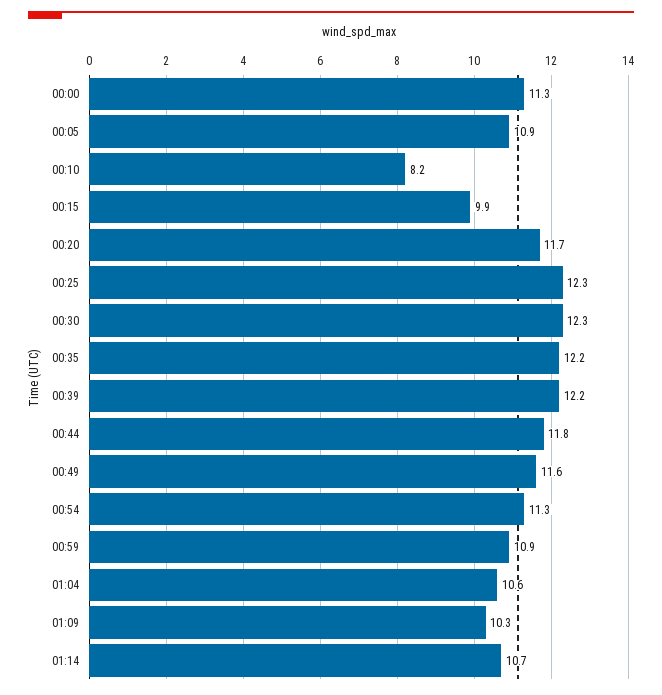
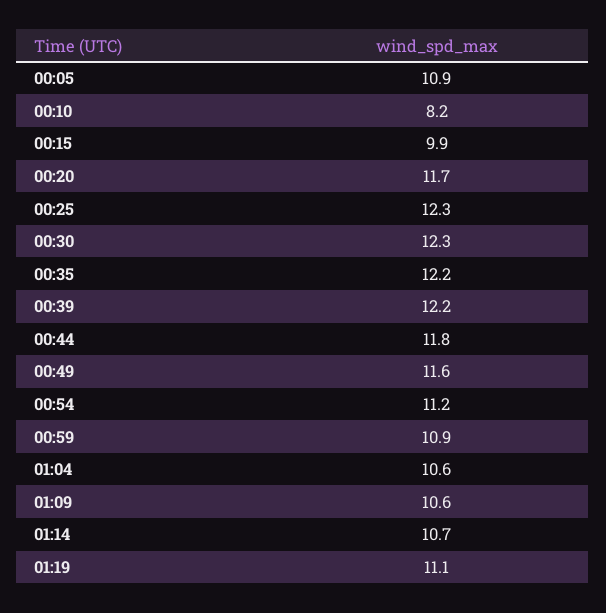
00:00: 11.3 -> none
00:54: 11.3 -> 11.2
01:09: 10.3 -> 10.6
01:19: none -> 11.1

